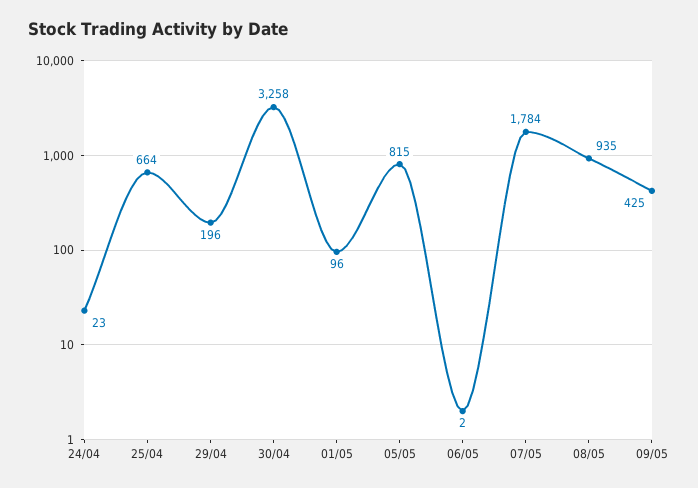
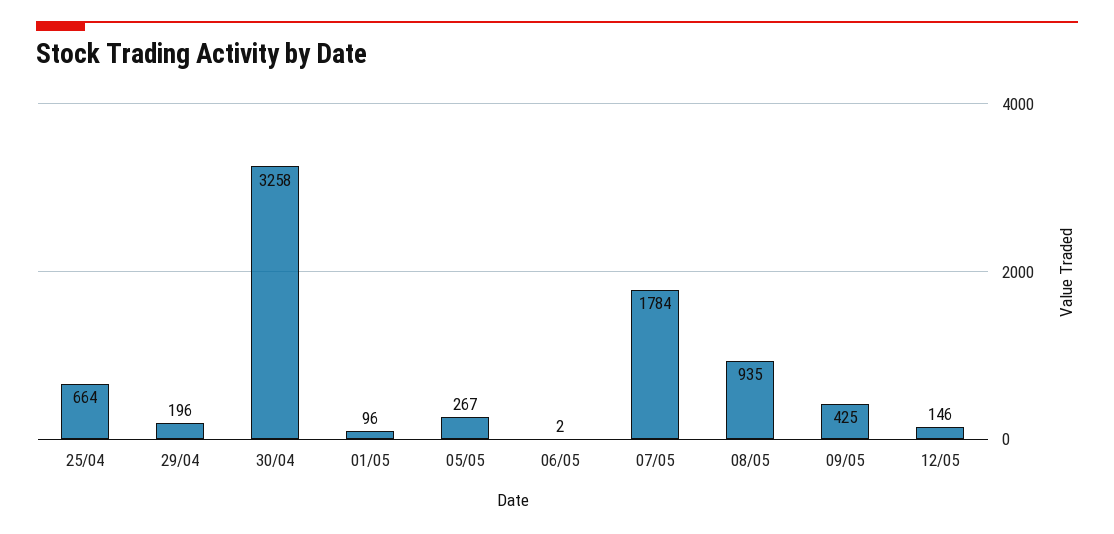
24/04: 23 -> none
05/05: 815 -> 267
12/05: none -> 146

